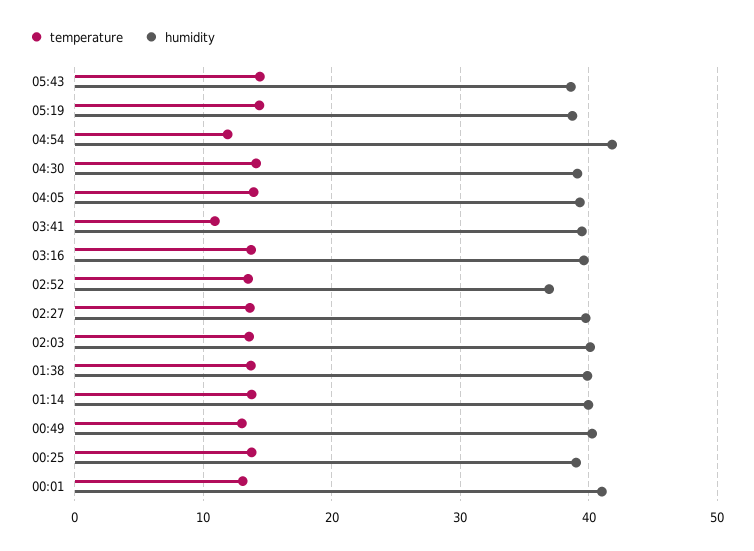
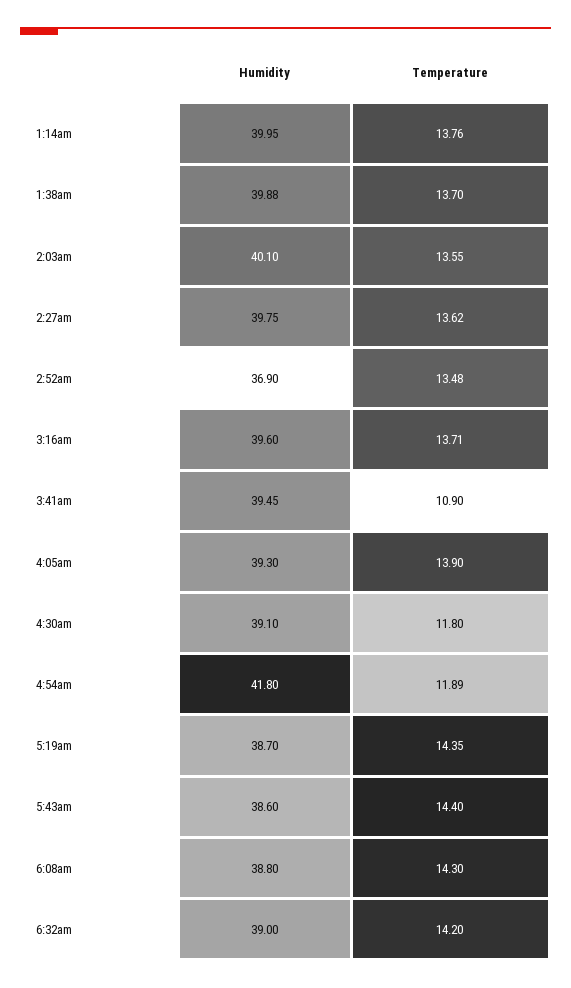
temperature, 04:30: 14 -> 11.8
temperature, 00:49: 13 -> none
humidity, 00:49: 40 -> none
temperature, 00:25: 14 -> none
humidity, 00:25: 39 -> none
temperature, 00:01: 13 -> none
humidity, 00:01: 41 -> none
humidity, 6:08am: none -> 38.8
temperature, 6:08am: none -> 14.3
humidity, 6:32am: none -> 39
temperature, 6:32am: none -> 14.2

